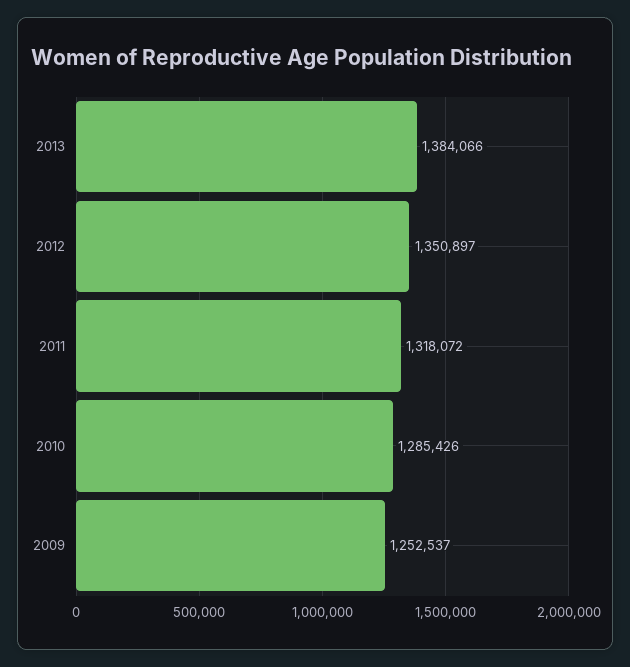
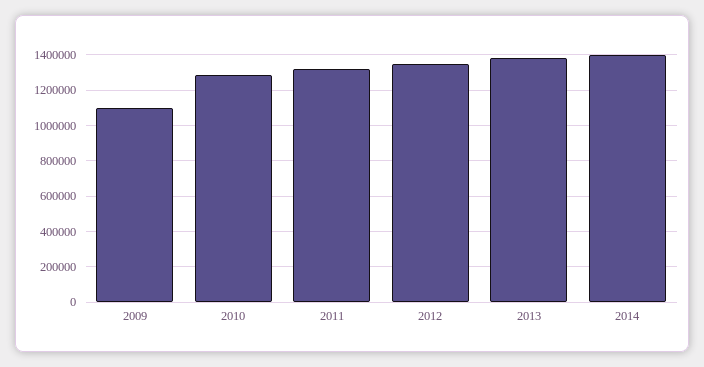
2009: 1252537 -> 1100000
2014: none -> 1400000

